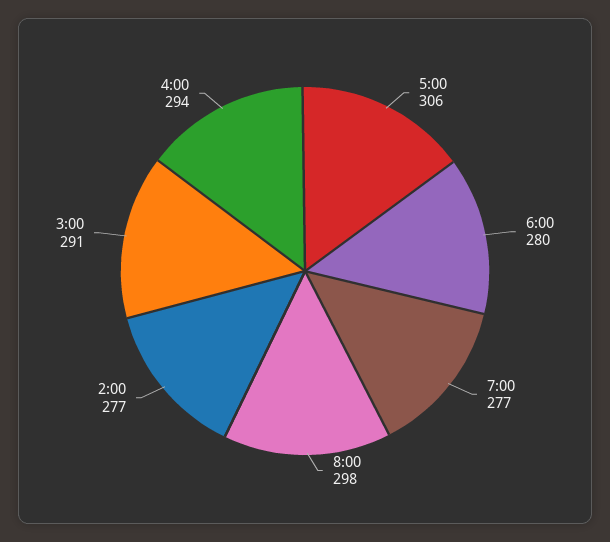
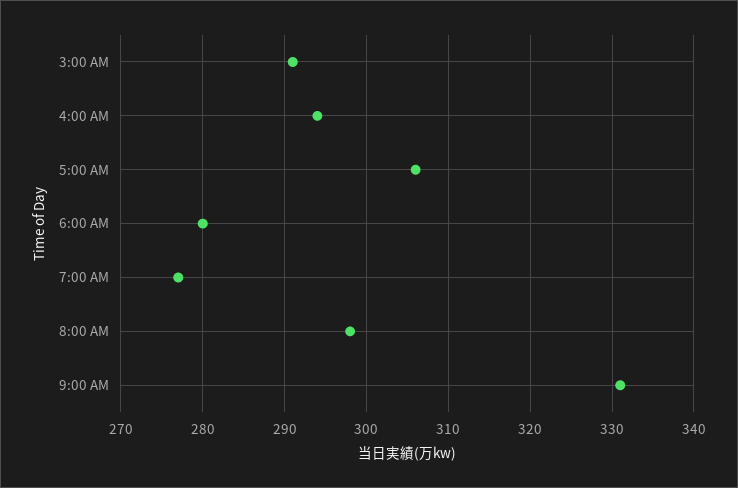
2:00: 277 -> none
9:00 AM: none -> 331

